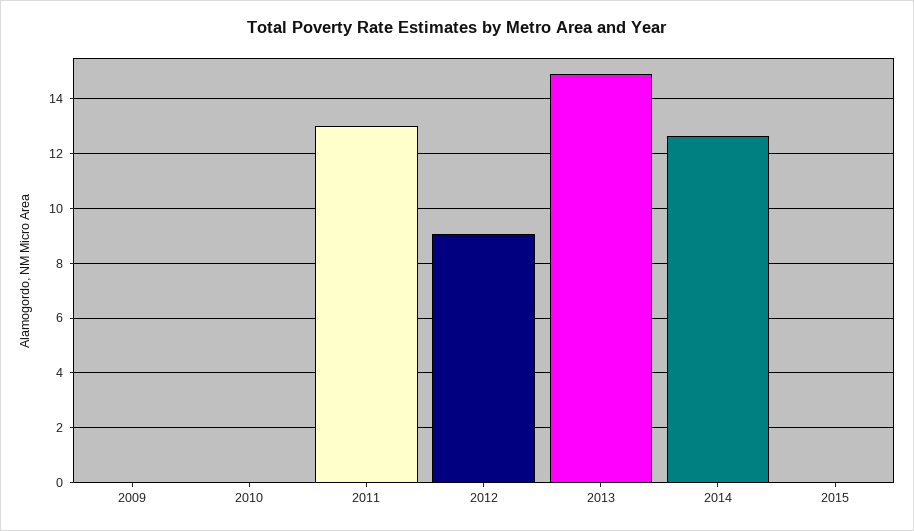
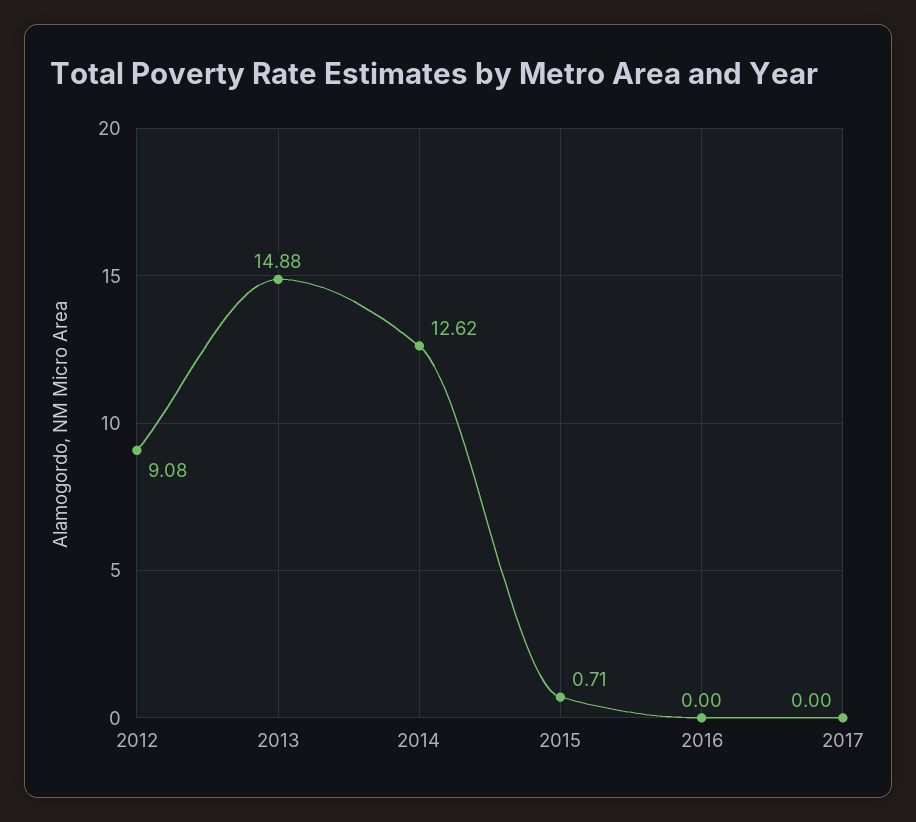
2009: 0 -> none
2010: 0 -> none
2011: 13 -> none
2015: 0 -> 0.71
2016: none -> 0
2017: none -> 0

